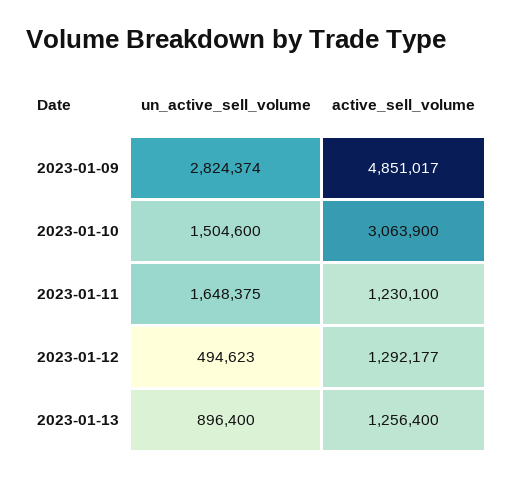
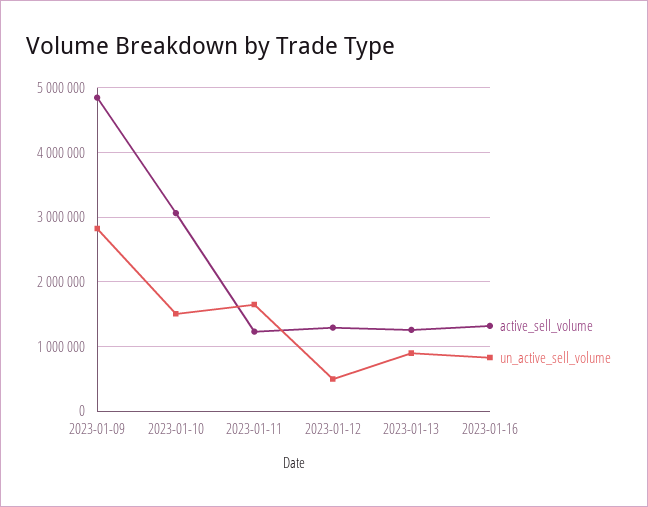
active_sell_volume, 2023-01-16: none -> 1300000
un_active_sell_volume, 2023-01-16: none -> 800000

